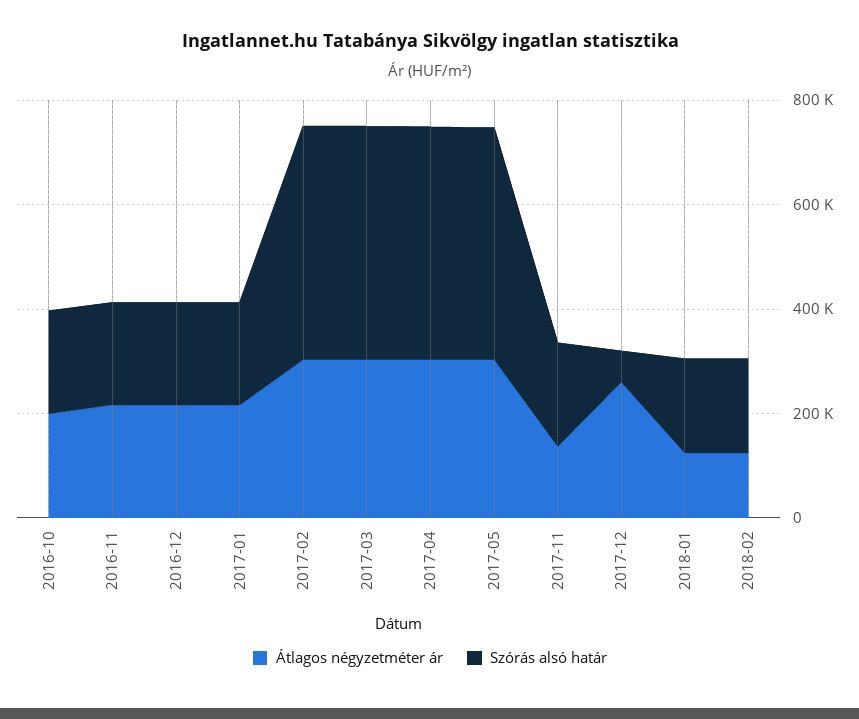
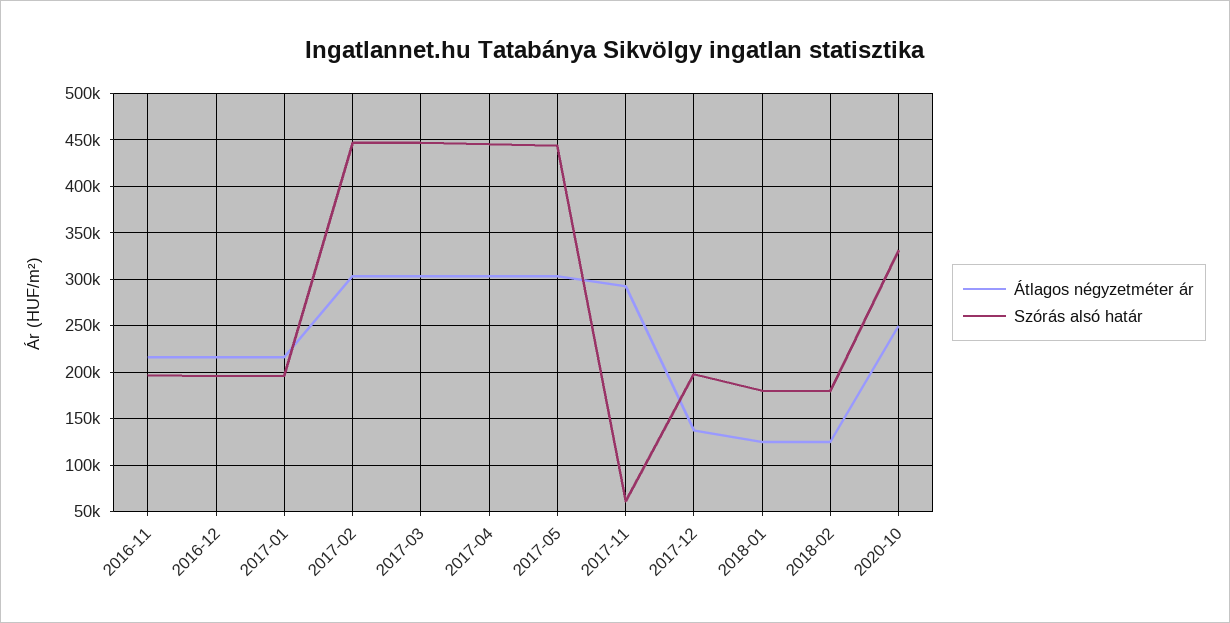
Átlagos négyzetméter ár, 2016-10: 200000 -> none
Szórás alsó határ, 2016-10: 200000 -> none
Átlagos négyzetméter ár, 2017-11: 150000 -> 290000
Szórás alsó határ, 2017-11: 200000 -> 60000
Átlagos négyzetméter ár, 2017-12: 250000 -> 140000
Szórás alsó határ, 2017-12: 50000 -> 200000
Átlagos négyzetméter ár, 2020-10: none -> 250000
Szórás alsó határ, 2020-10: none -> 330000

